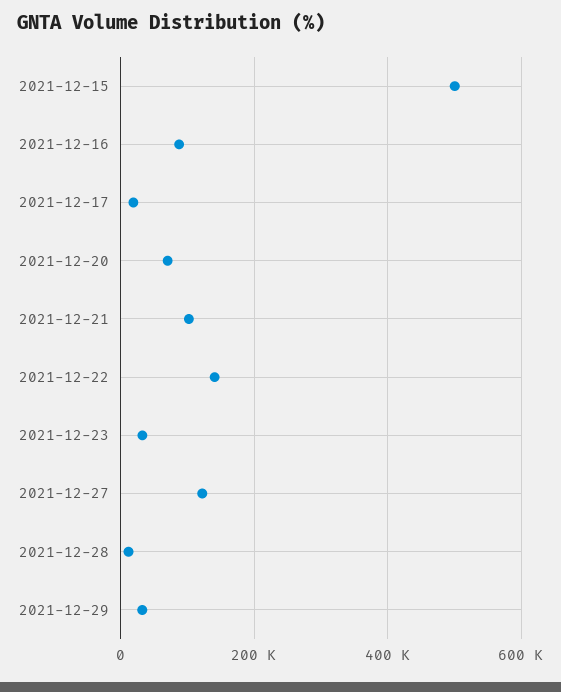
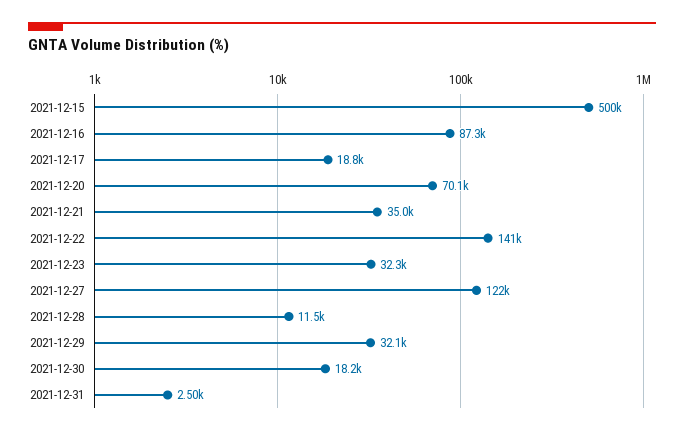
2021-12-21: 100000 -> 35000
2021-12-30: none -> 18200
2021-12-31: none -> 2500

